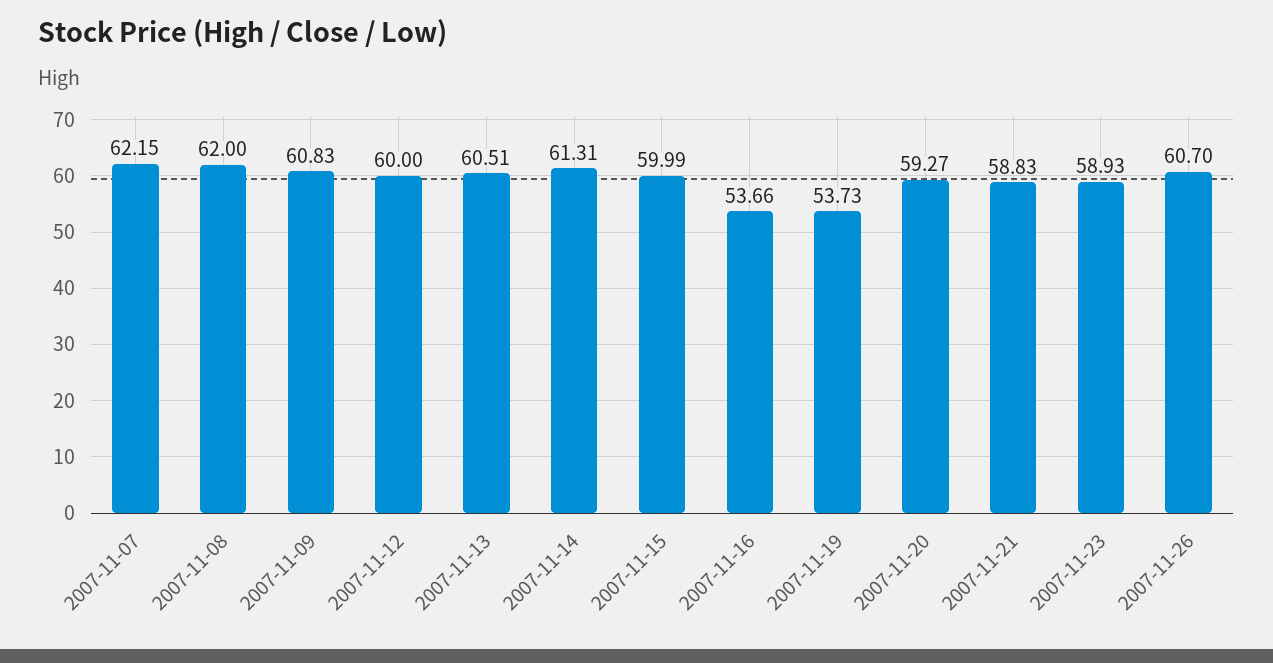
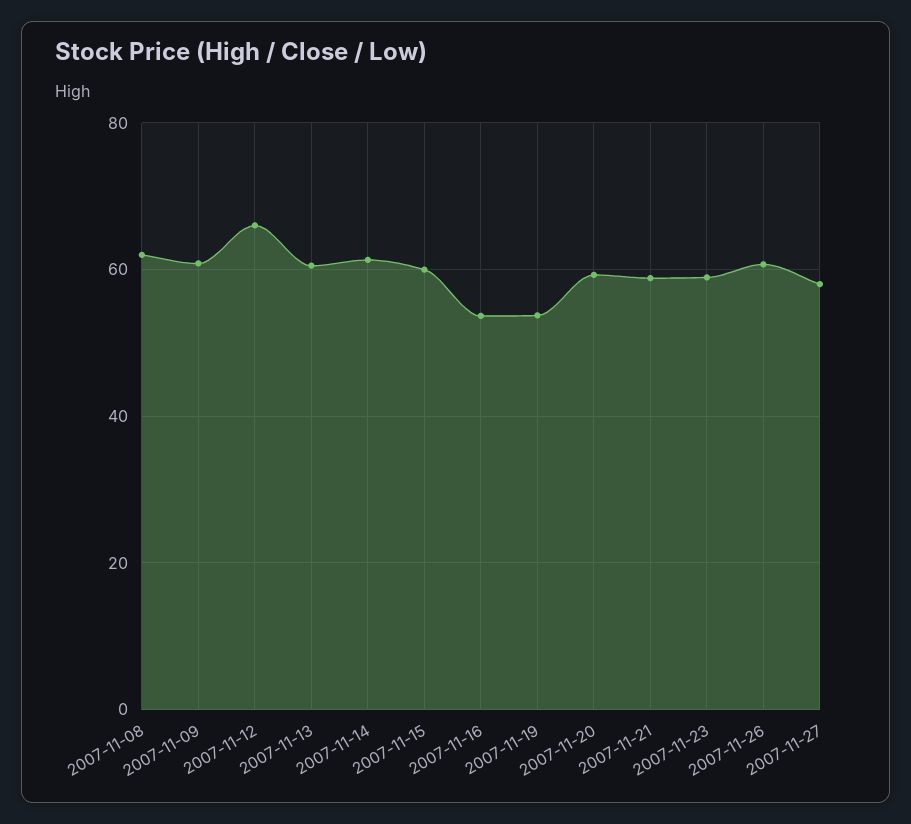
2007-11-07: 62.15 -> none
2007-11-12: 60 -> 66
2007-11-27: none -> 58

